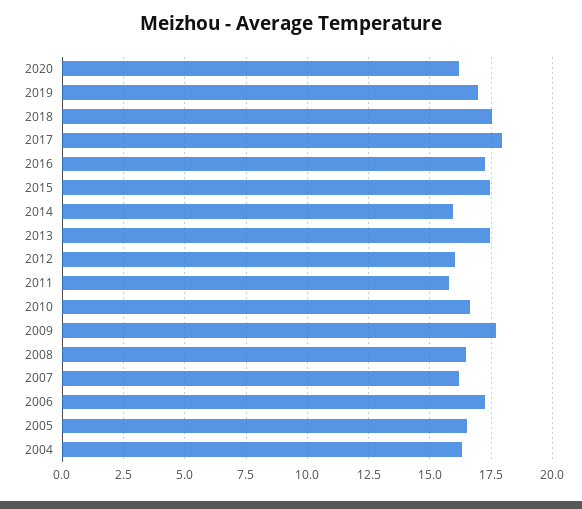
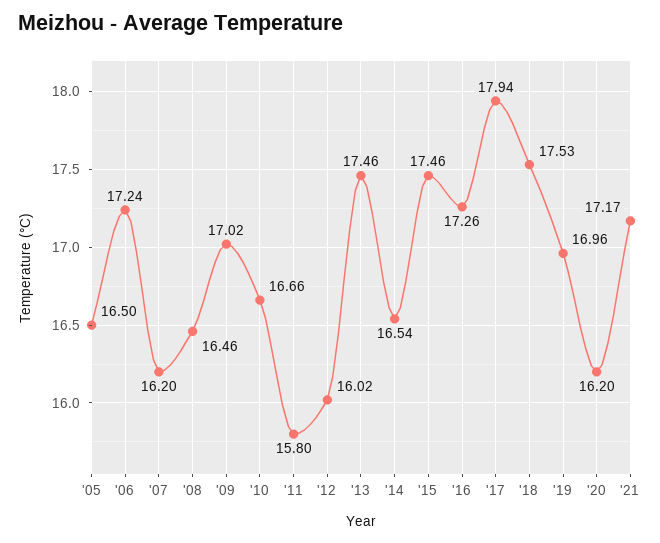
2014: 16 -> 16.54
2009: 17.75 -> 17.02
2004: 16.25 -> none
'21: none -> 17.17

